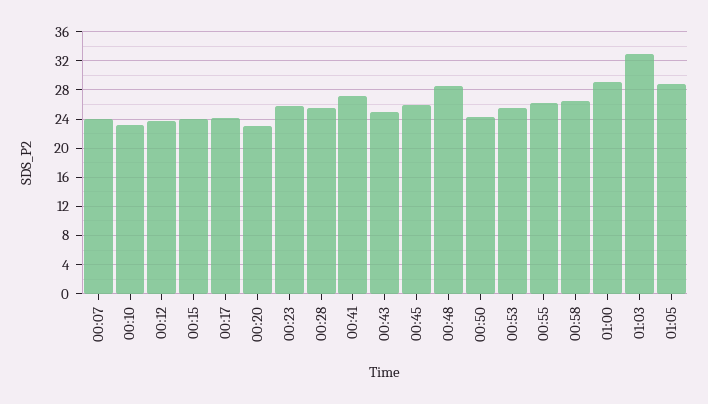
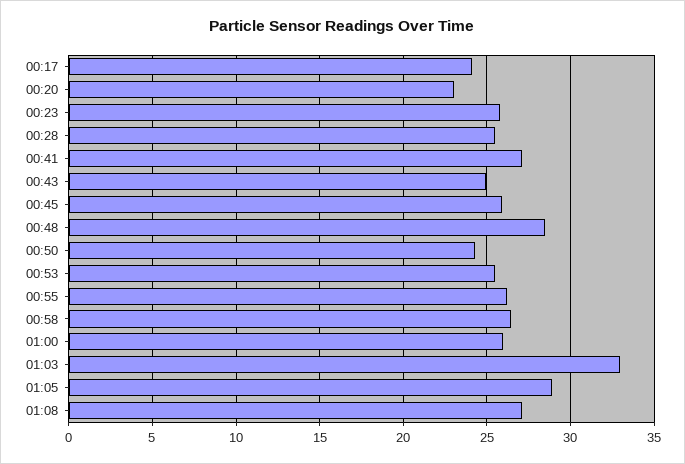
00:07: 24 -> none
00:10: 23 -> none
00:12: 24 -> none
00:15: 24 -> none
01:00: 29 -> 26
01:08: none -> 27

